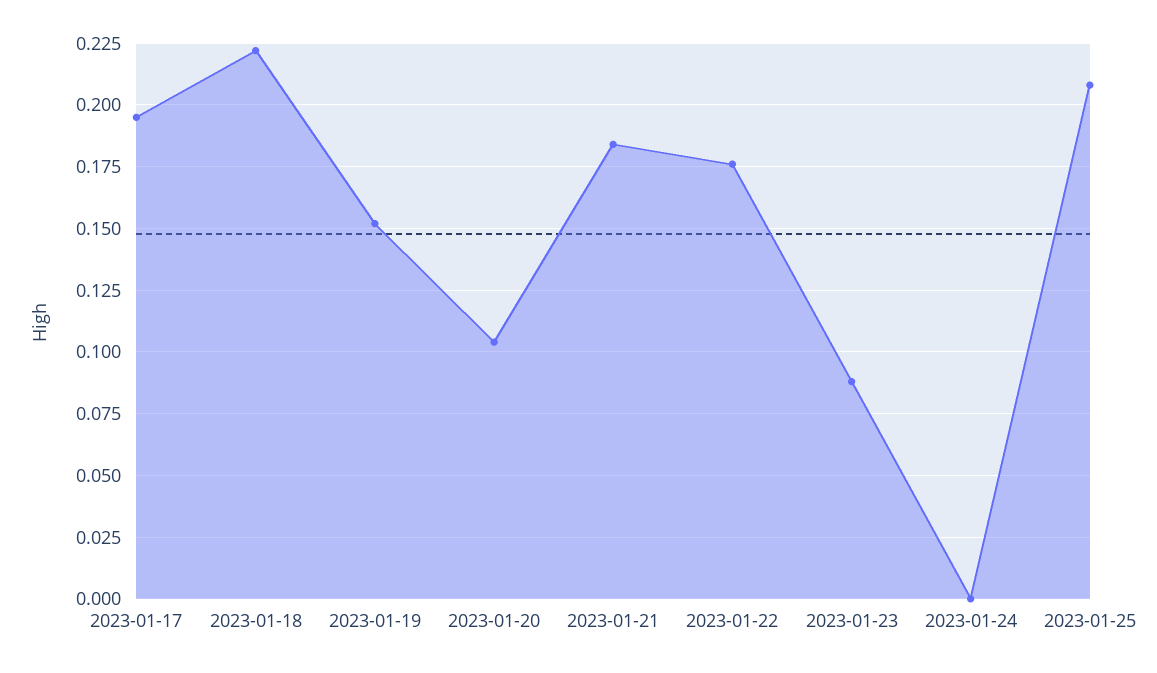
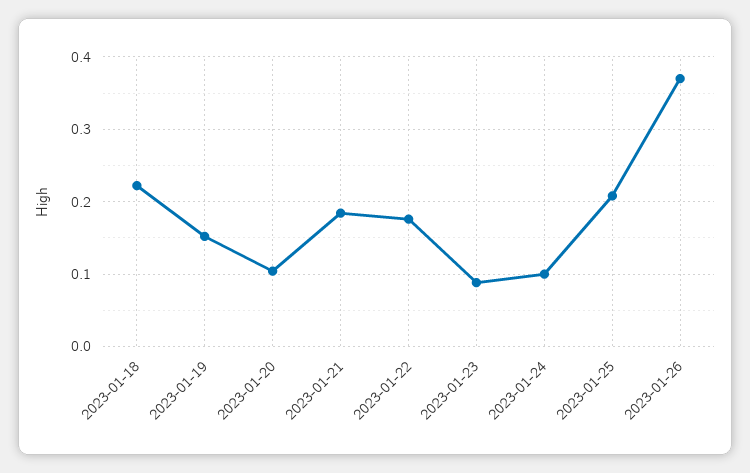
2023-01-17: 0.195 -> none
2023-01-24: 0 -> 0.1
2023-01-26: none -> 0.37

